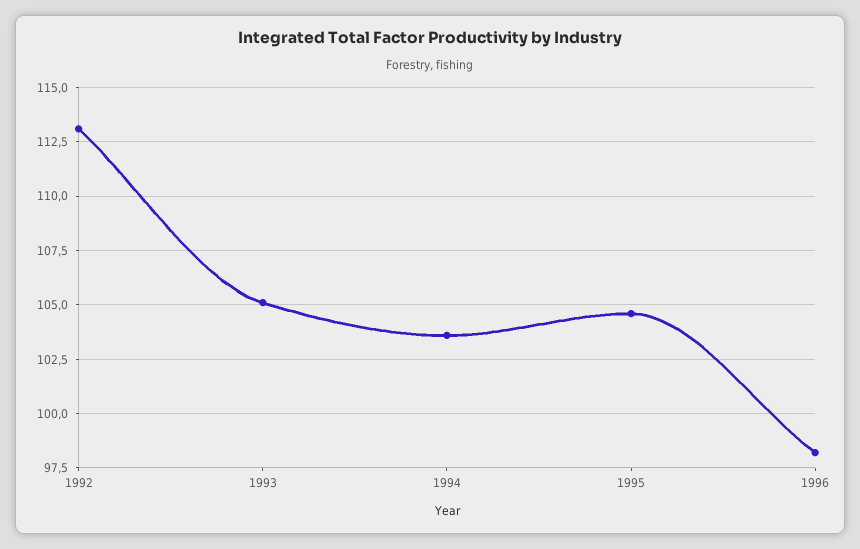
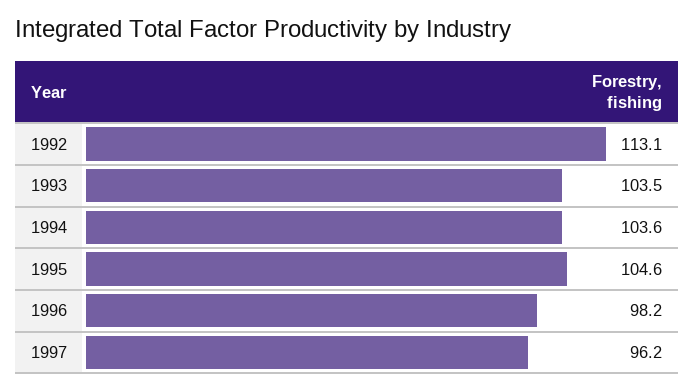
1993: 105 -> 103.5
1997: none -> 96.2

